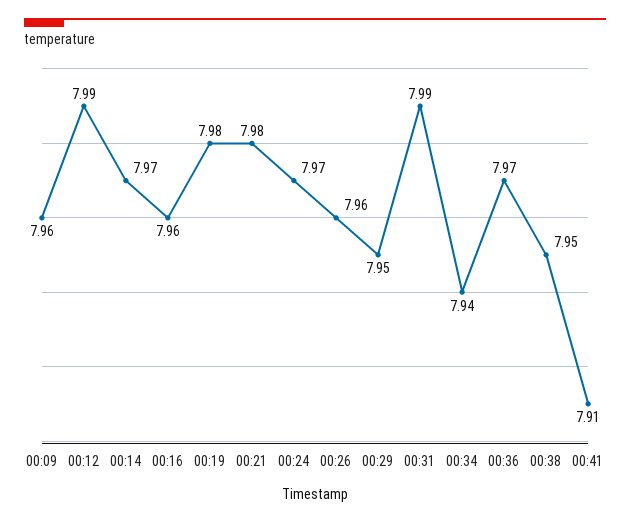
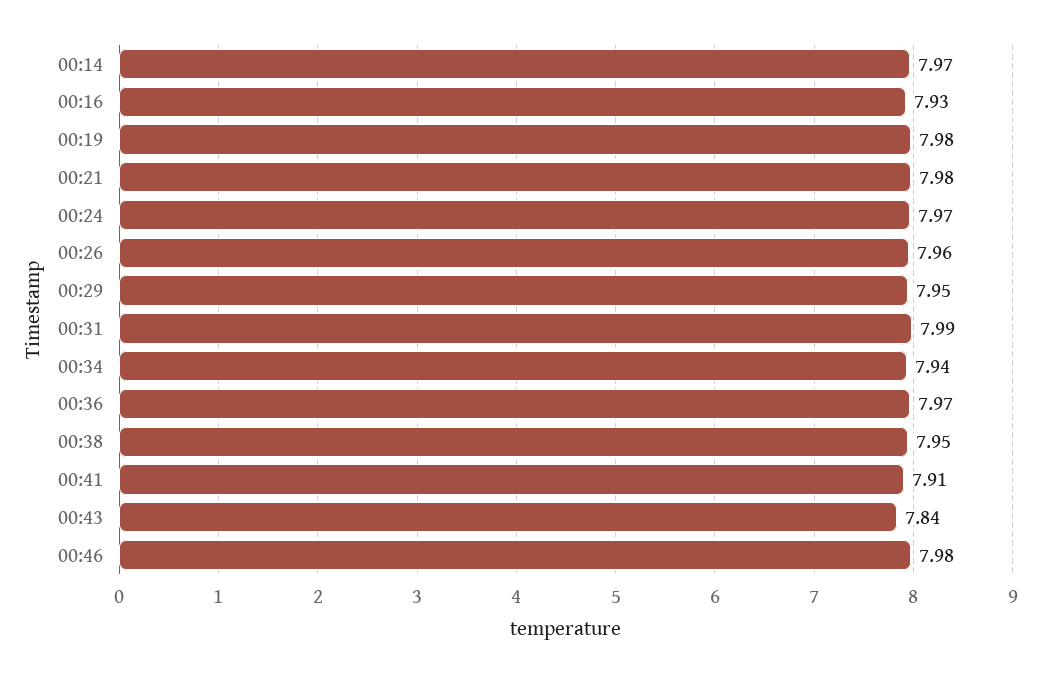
00:09: 7.96 -> none
00:12: 7.99 -> none
00:16: 7.96 -> 7.93
00:43: none -> 7.84
00:46: none -> 7.98

